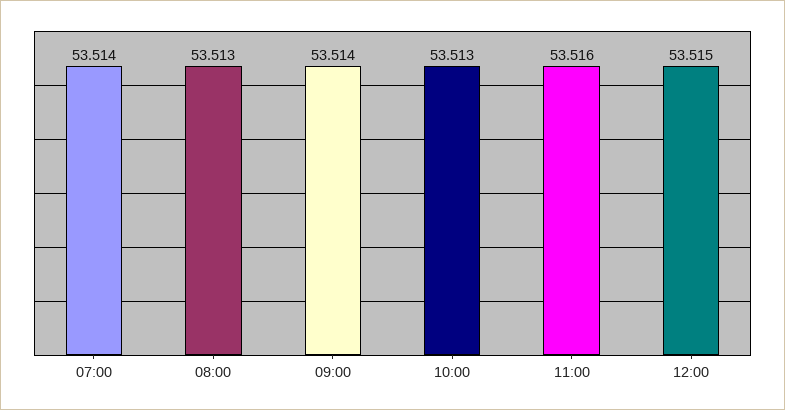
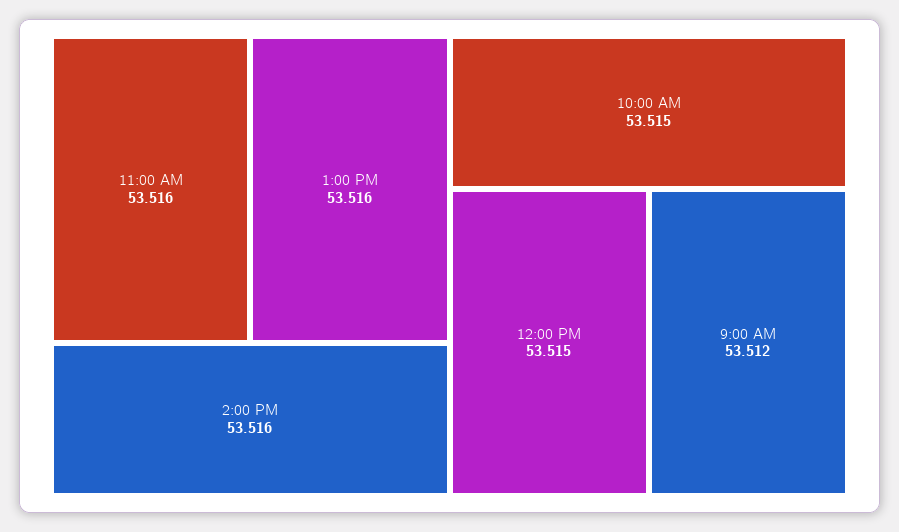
07:00: 53.514 -> none
08:00: 53.513 -> none
09:00: 53.514 -> 53.512
10:00: 53.513 -> 53.515
1:00 PM: none -> 53.516
2:00 PM: none -> 53.516

